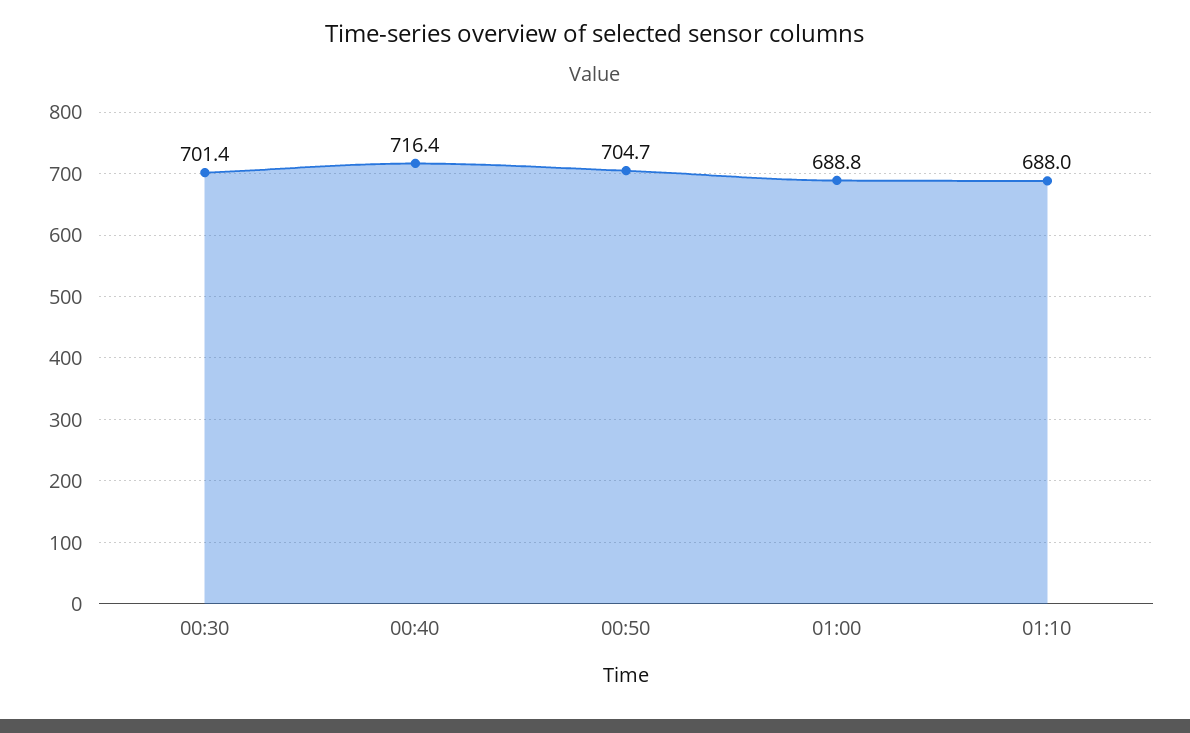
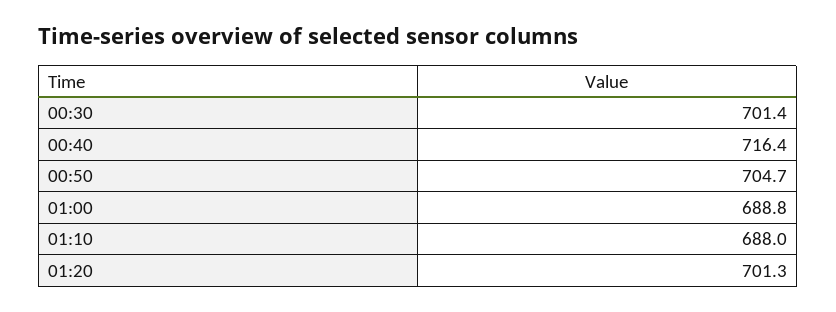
01:20: none -> 701.3

